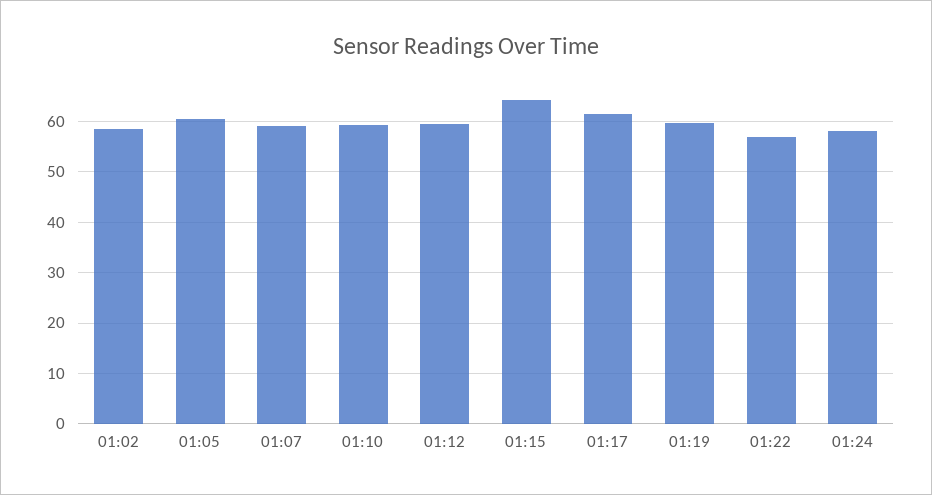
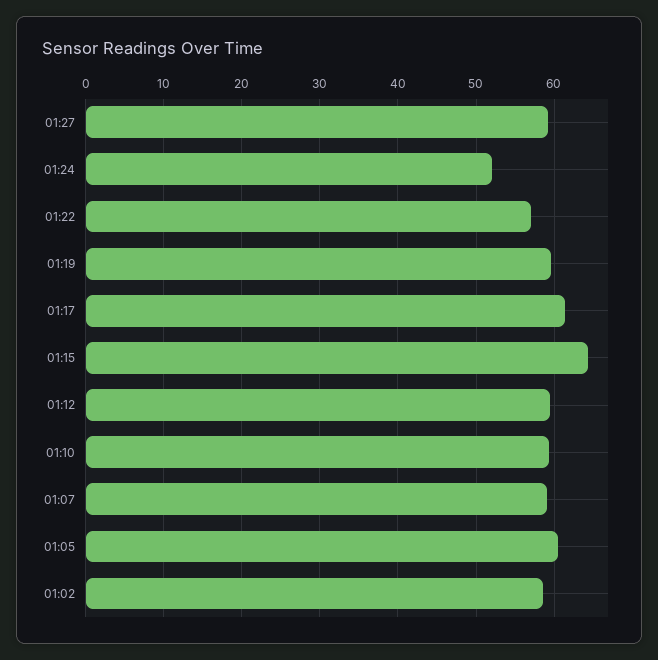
01:24: 58 -> 52
01:27: none -> 59

